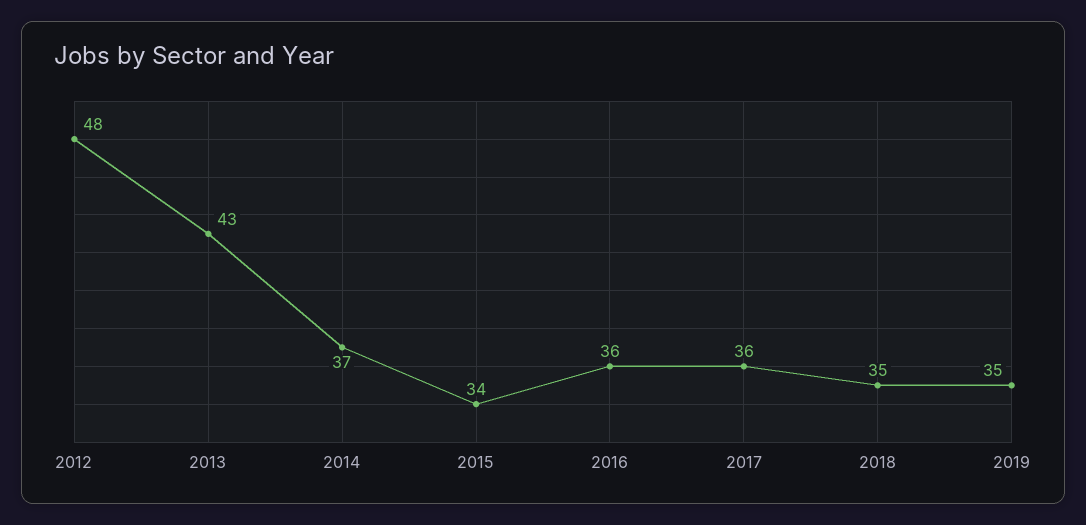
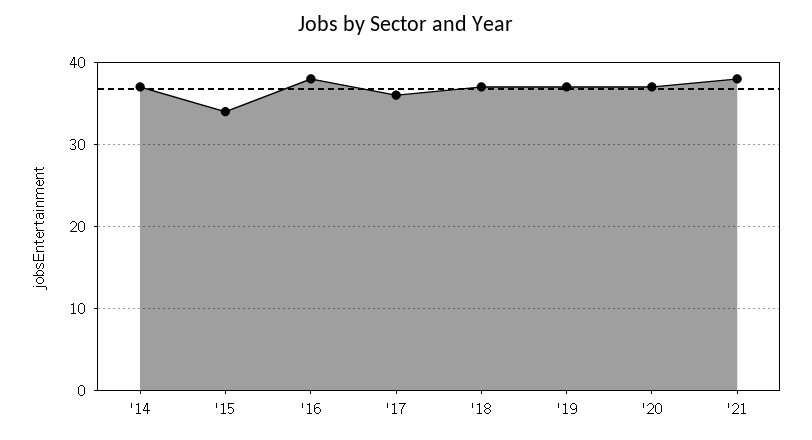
2012: 48 -> none
2013: 43 -> none
2016: 36 -> 38
2018: 35 -> 37
2019: 35 -> 37
'20: none -> 37
'21: none -> 38

